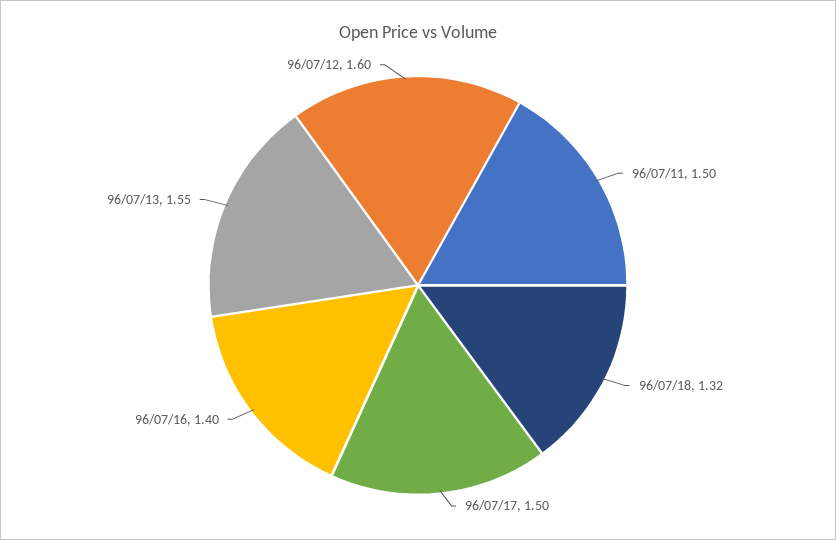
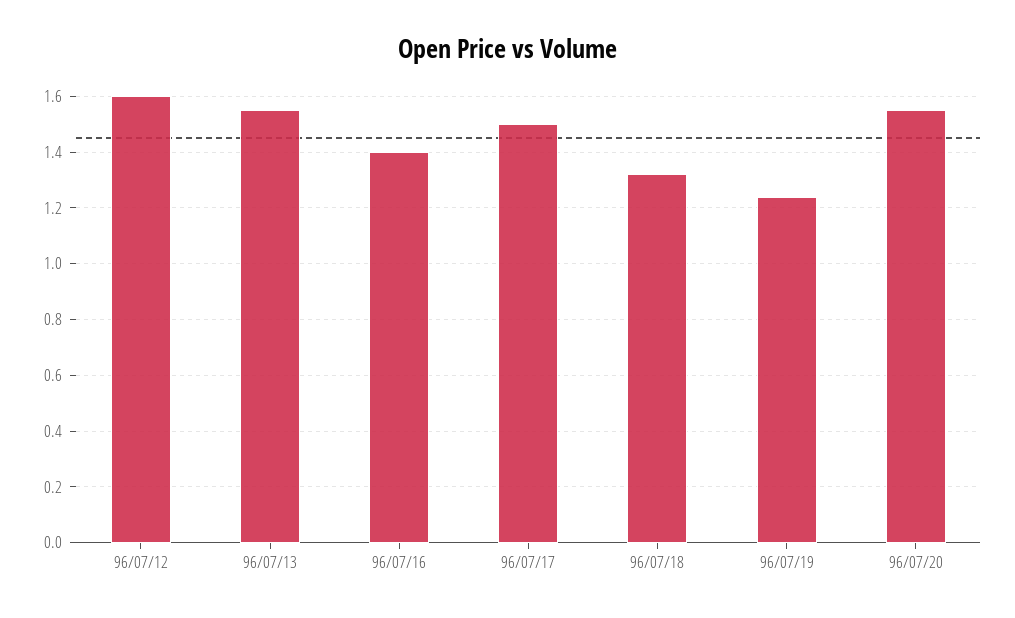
96/07/11: 1.5 -> none
96/07/19: none -> 1.25
96/07/20: none -> 1.55

